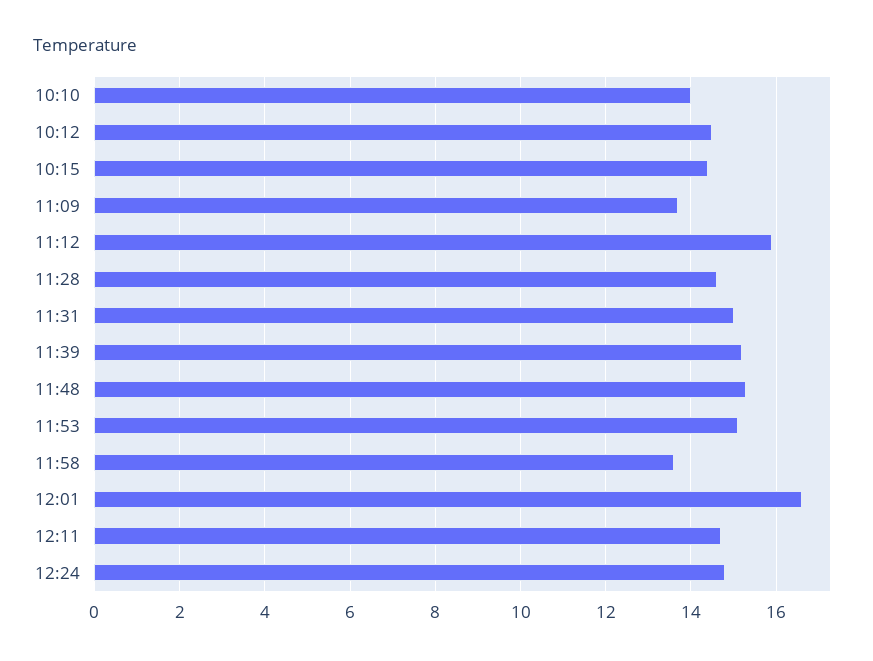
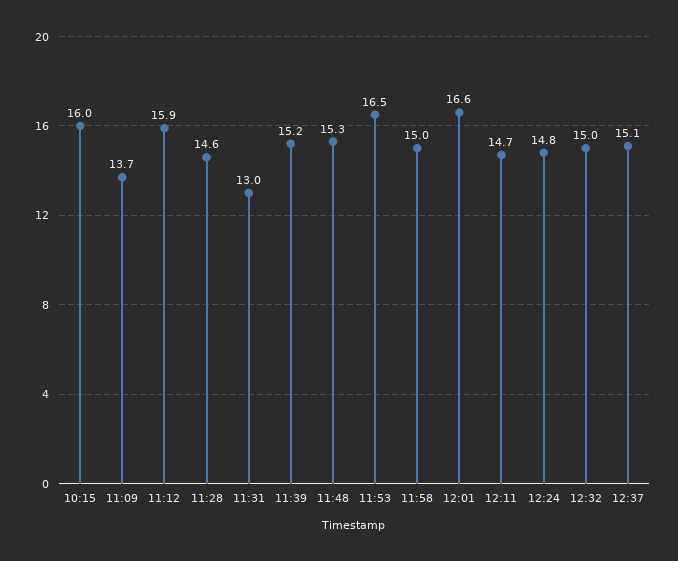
10:10: 14 -> none
10:12: 14.5 -> none
10:15: 14.5 -> 16
11:31: 15 -> 13
11:53: 15 -> 16.5
11:58: 13.5 -> 15
12:32: none -> 15
12:37: none -> 15.1

